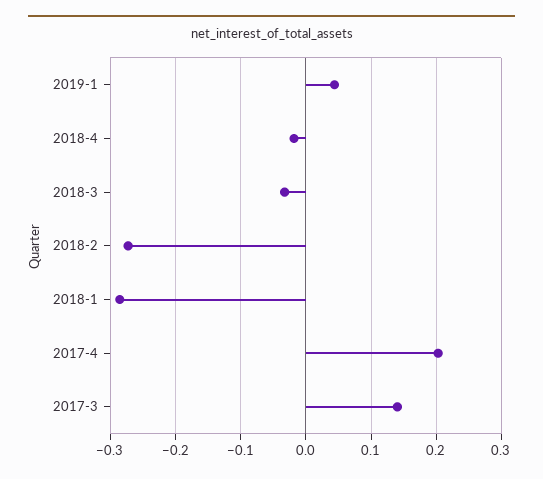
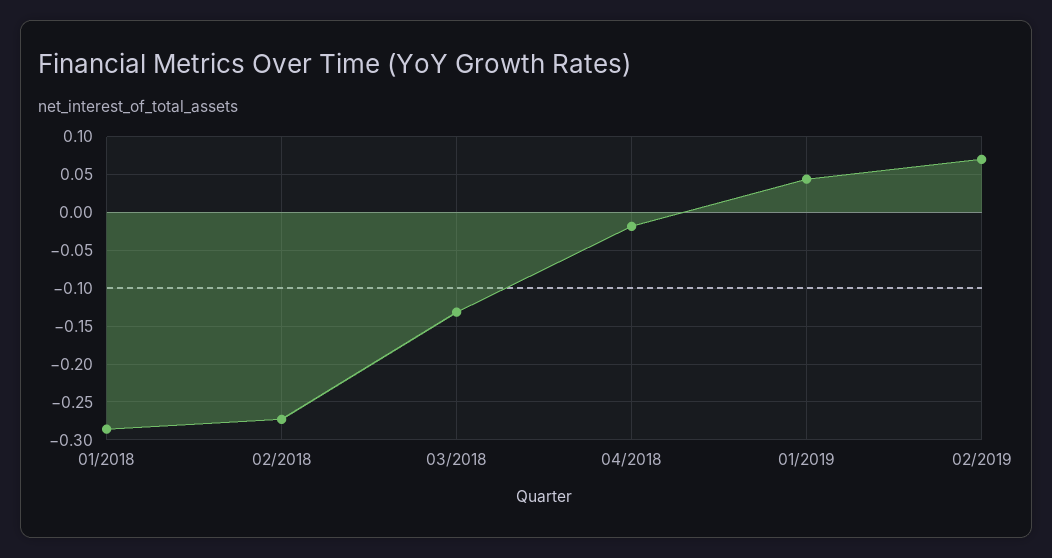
2018-3: -0.03 -> -0.13
2017-4: 0.2 -> none
2017-3: 0.14 -> none
02/2019: none -> 0.07

